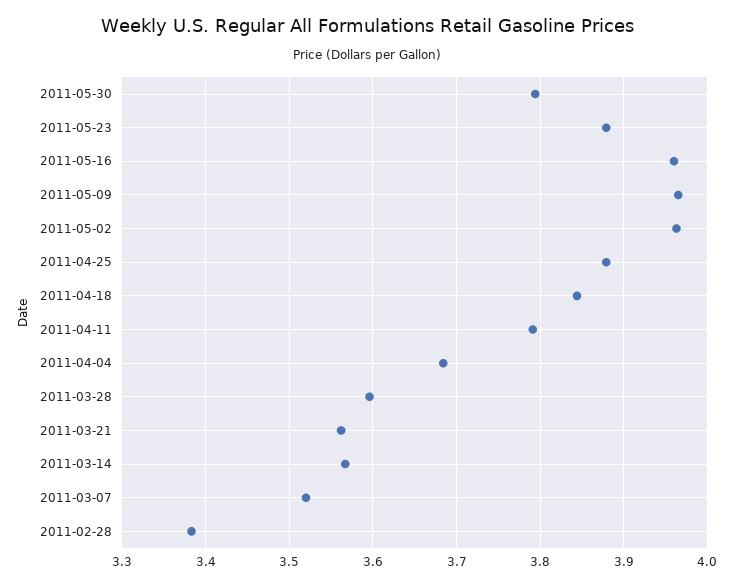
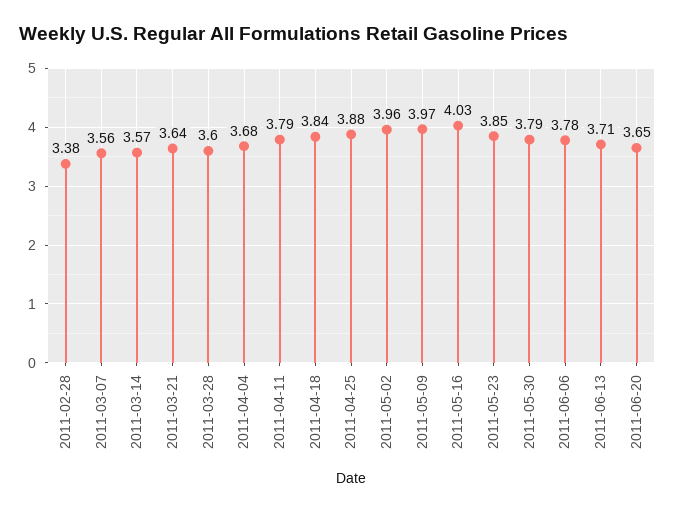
2011-05-23: 3.88 -> 3.85
2011-05-16: 3.96 -> 4.03
2011-03-21: 3.56 -> 3.64
2011-03-07: 3.52 -> 3.56
2011-06-06: none -> 3.78
2011-06-13: none -> 3.71
2011-06-20: none -> 3.65

